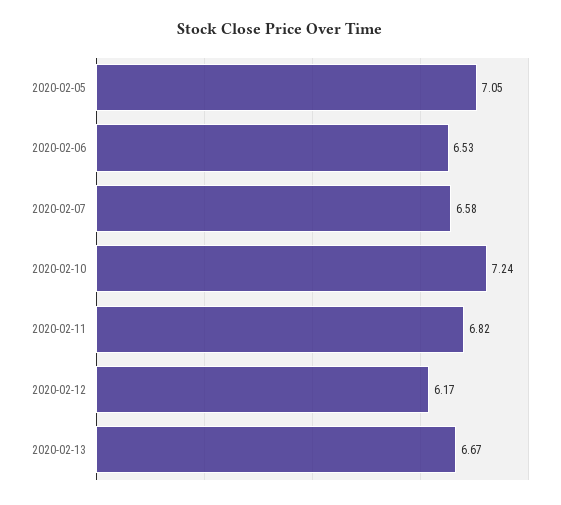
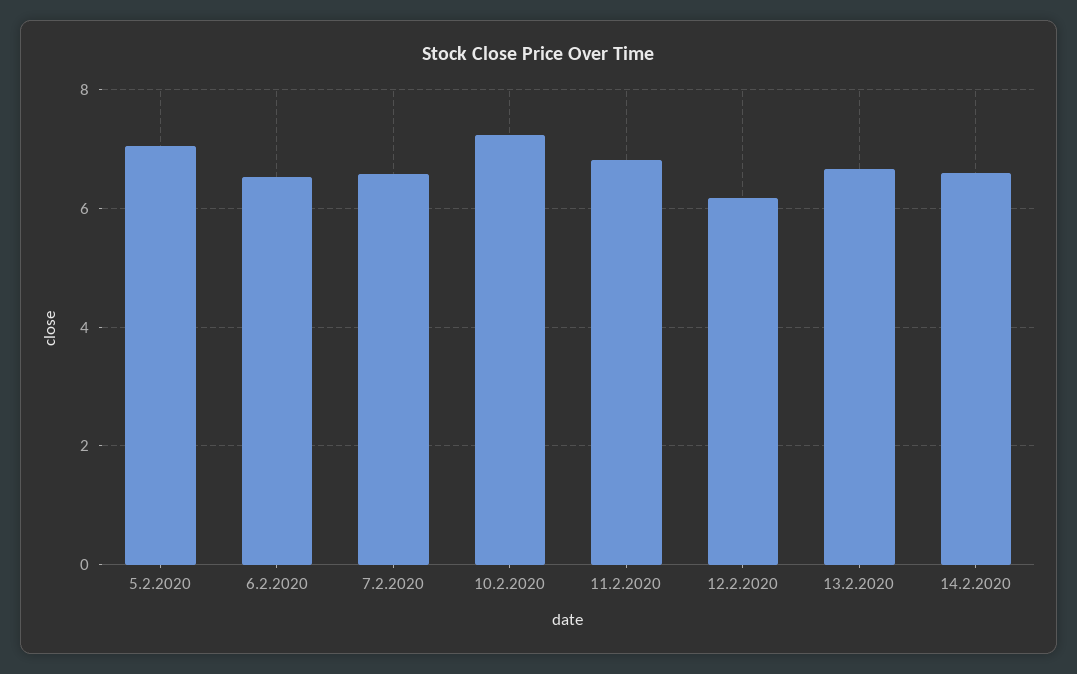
14.2.2020: none -> 6.6

